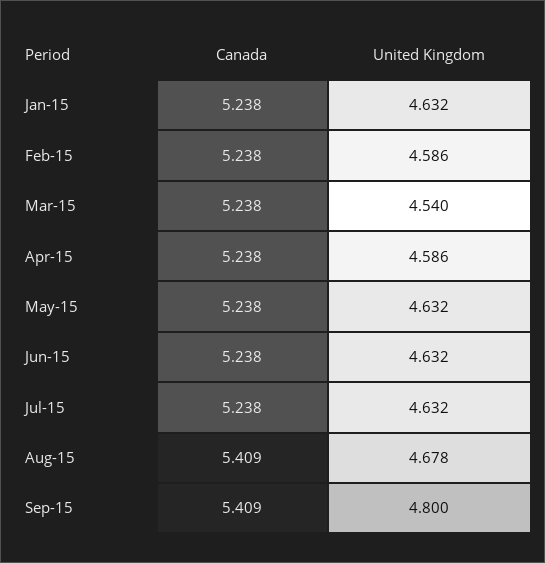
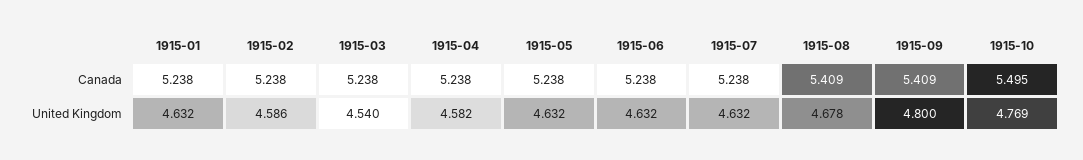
United Kingdom, Apr-15: 4.586 -> 4.582
Canada, 1915-10: none -> 5.495
United Kingdom, 1915-10: none -> 4.769

